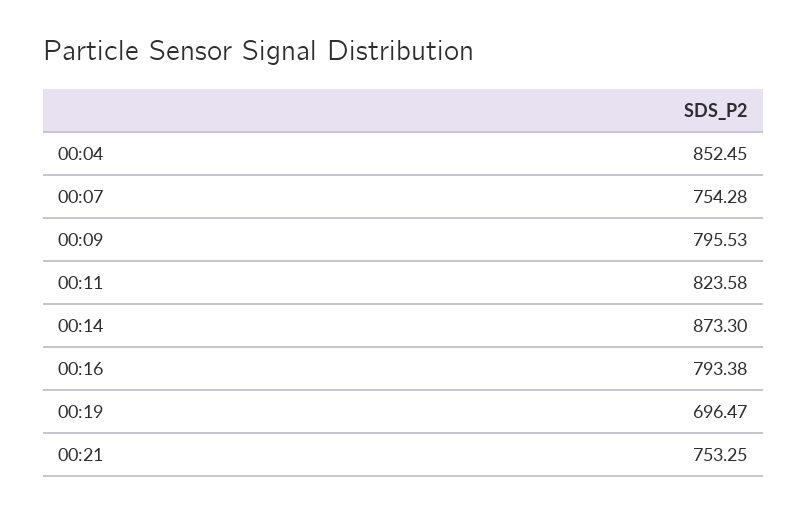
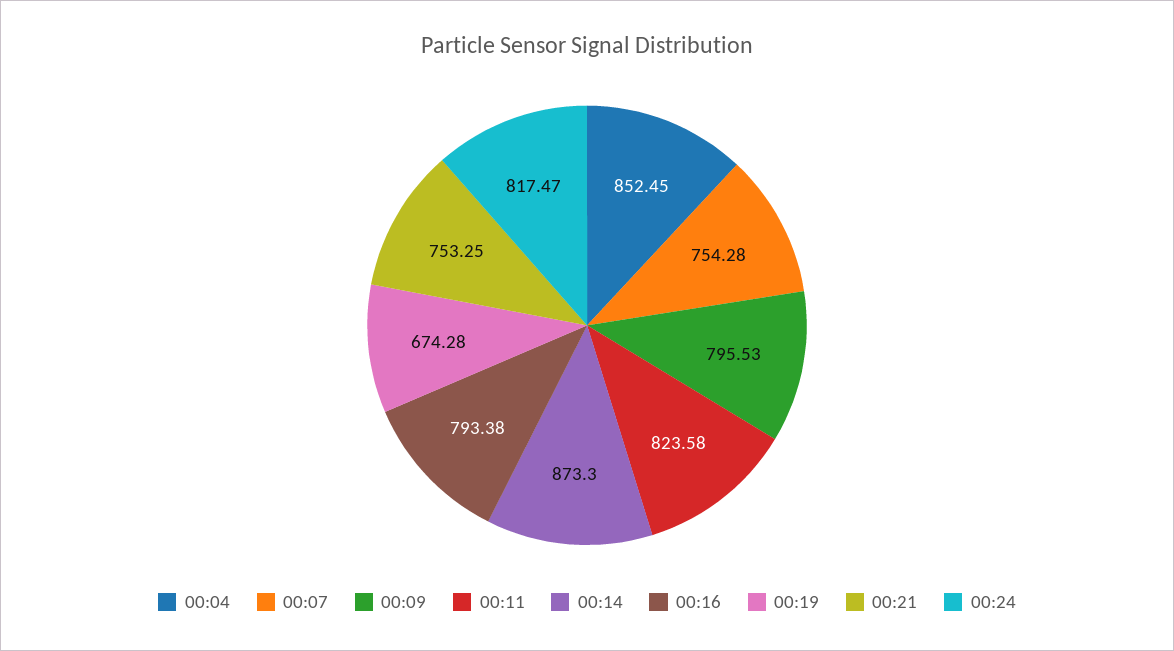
00:19: 696.47 -> 674.28
00:24: none -> 817.47

